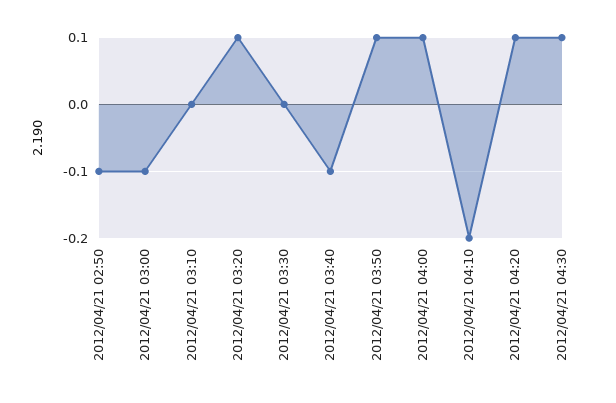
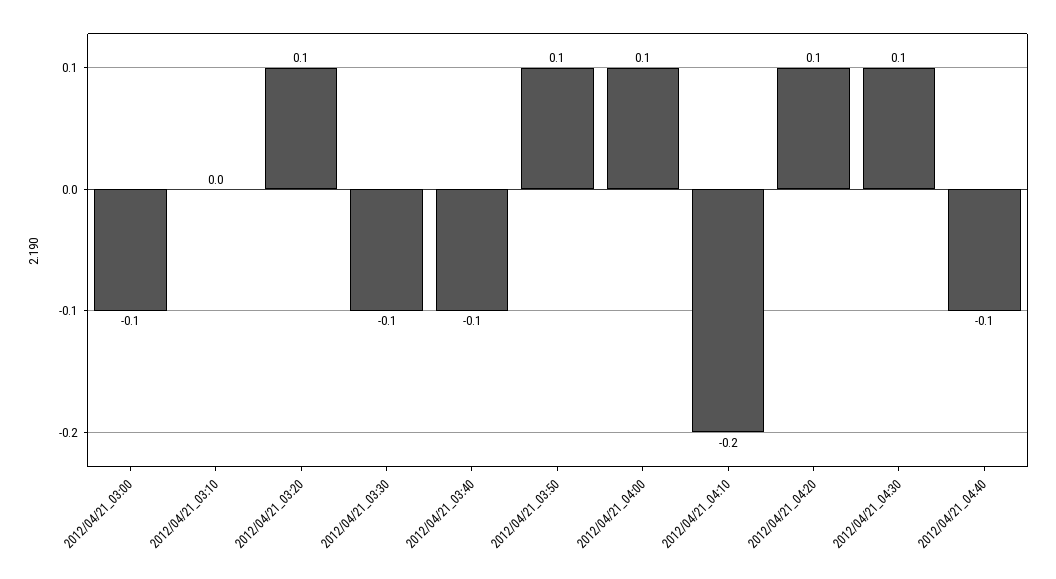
2012/04/21 02:50: -0.1 -> none
2012/04/21 03:30: 0 -> -0.1
2012/04/21_04:40: none -> -0.1

